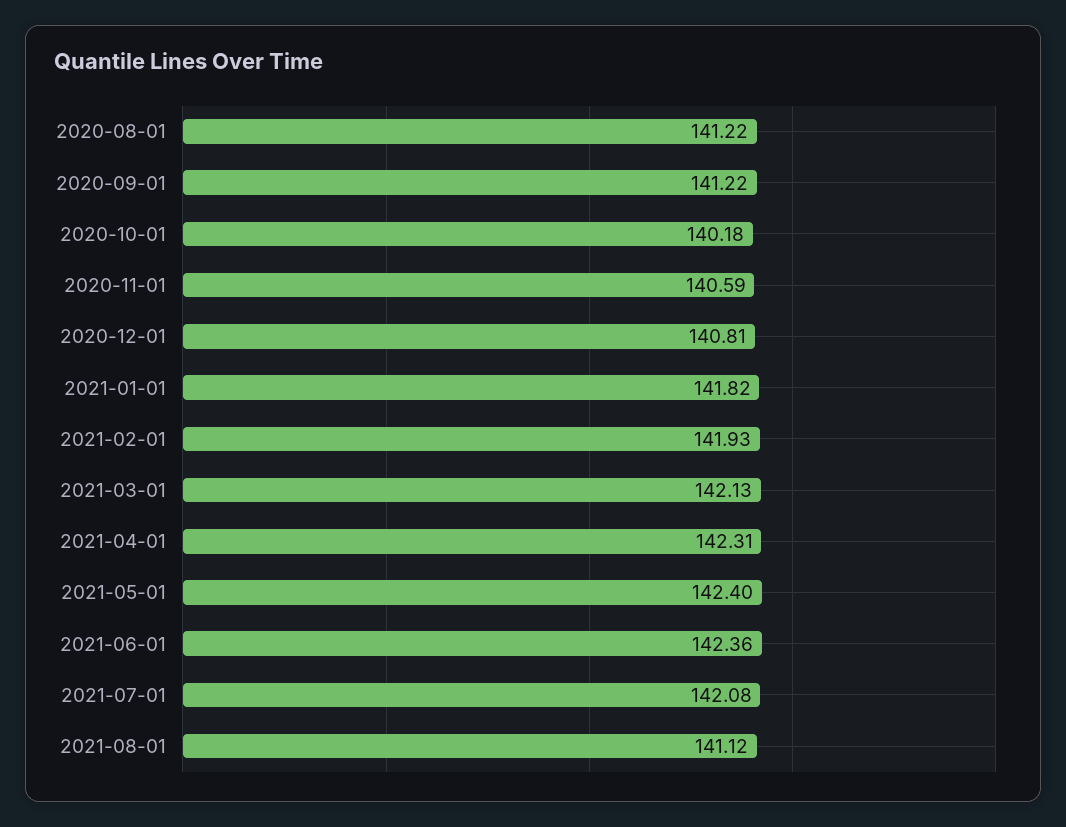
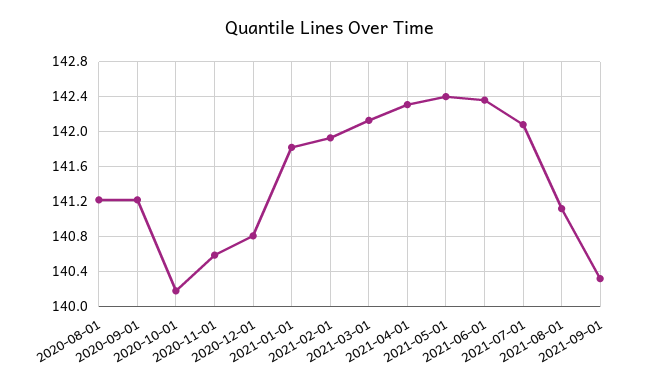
2021-09-01: none -> 140.3

